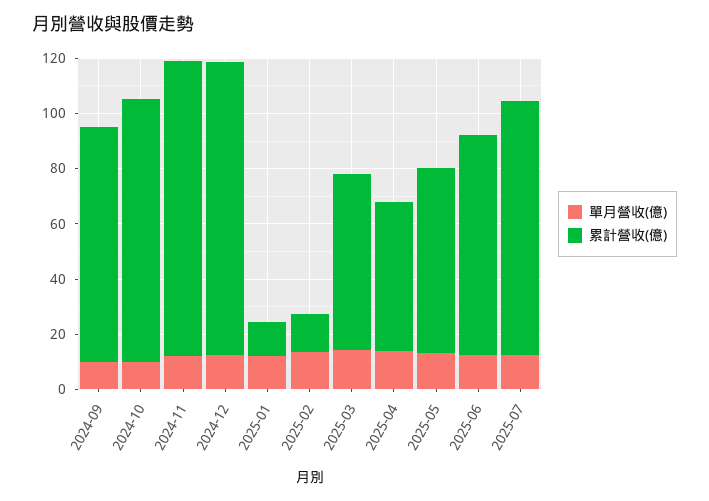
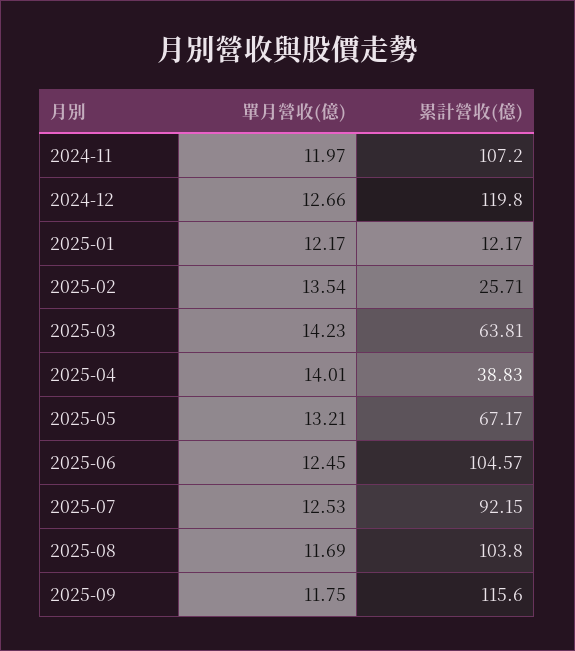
單月營收(億), 2024-09: 10 -> none
累計營收(億), 2024-09: 85 -> none
單月營收(億), 2024-10: 10 -> none
累計營收(億), 2024-10: 95 -> none
累計營收(億), 2024-12: 105 -> 119.8
累計營收(億), 2025-02: 15 -> 25.71
累計營收(億), 2025-04: 55 -> 38.83
累計營收(億), 2025-06: 80 -> 104.57
單月營收(億), 2025-08: none -> 11.69
累計營收(億), 2025-08: none -> 103.8
單月營收(億), 2025-09: none -> 11.75
累計營收(億), 2025-09: none -> 115.6

